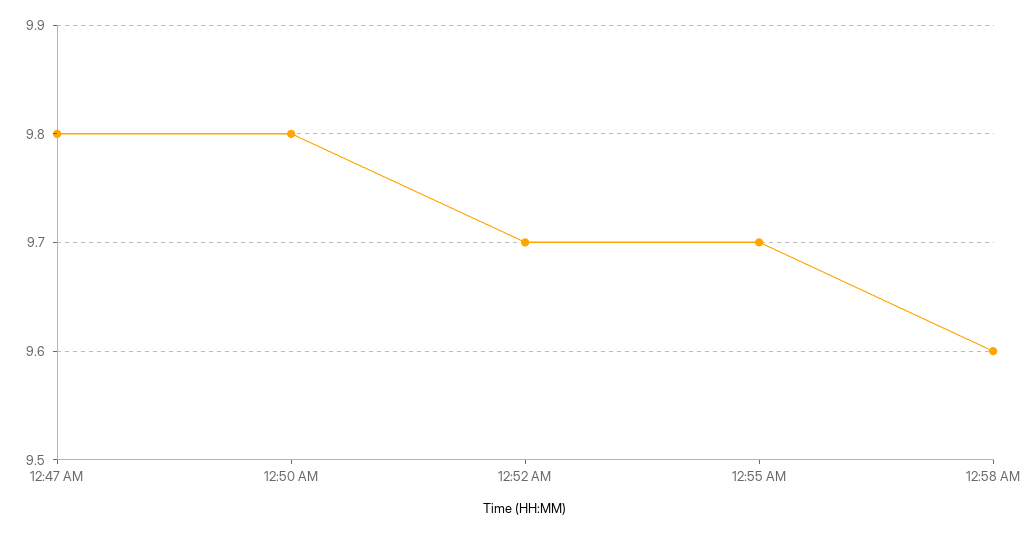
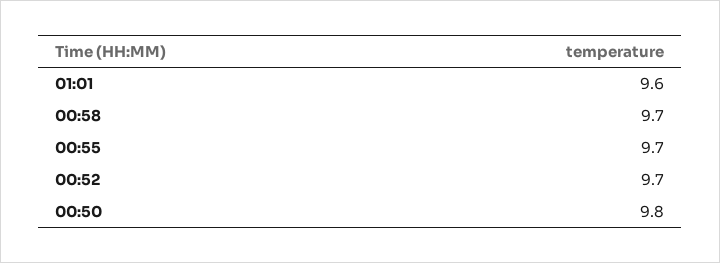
12:47 AM: 9.8 -> none
12:58 AM: 9.6 -> 9.7
01:01: none -> 9.6

